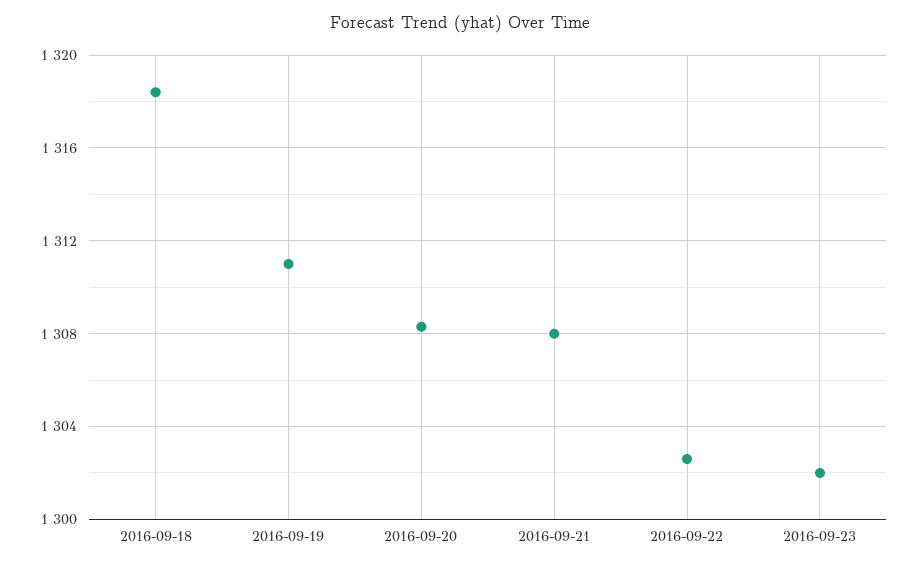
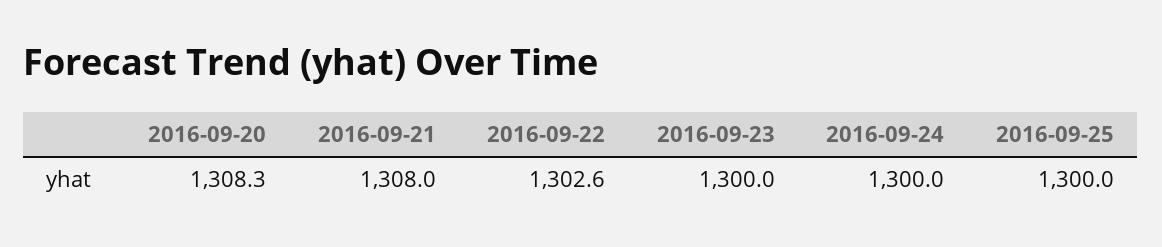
2016-09-18: 1318.5 -> none
2016-09-19: 1311 -> none
2016-09-23: 1302 -> 1300
2016-09-24: none -> 1300
2016-09-25: none -> 1300

